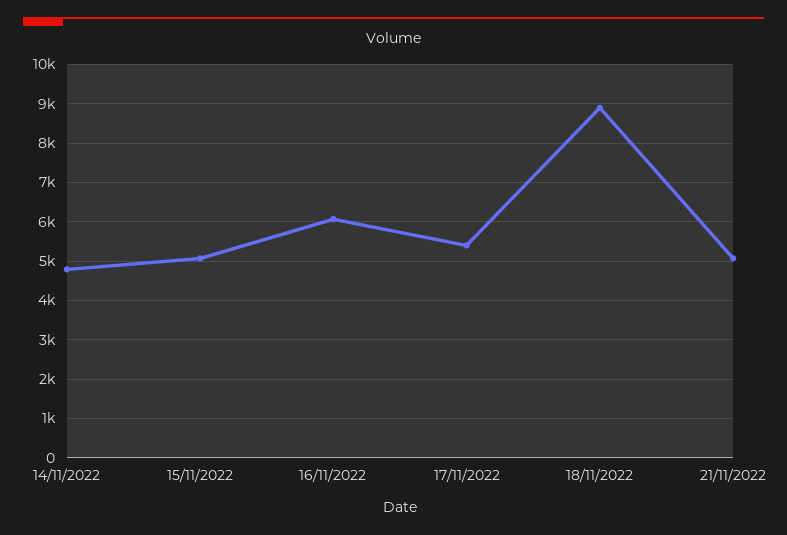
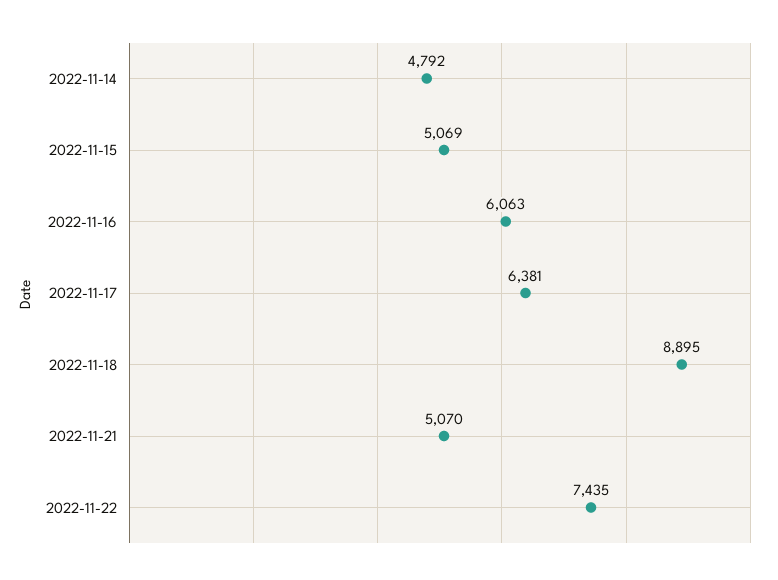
17/11/2022: 5400 -> 6381
2022-11-22: none -> 7435

